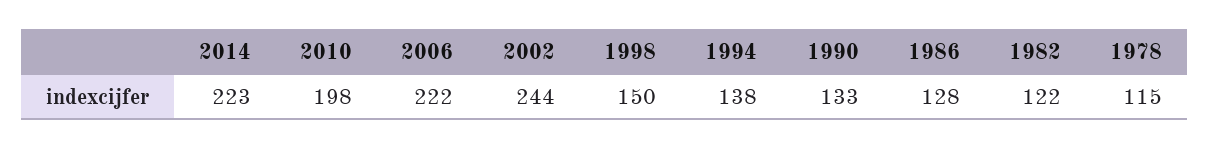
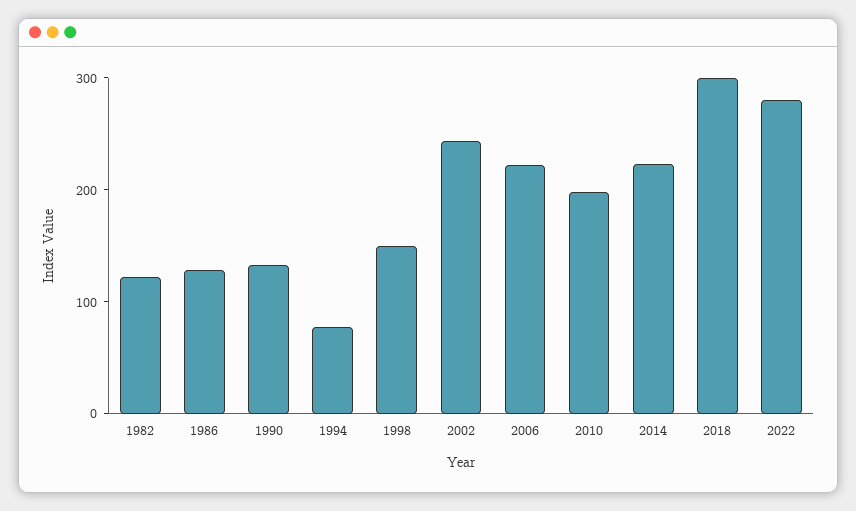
1994: 138 -> 80
1978: 115 -> none
2018: none -> 300
2022: none -> 280

